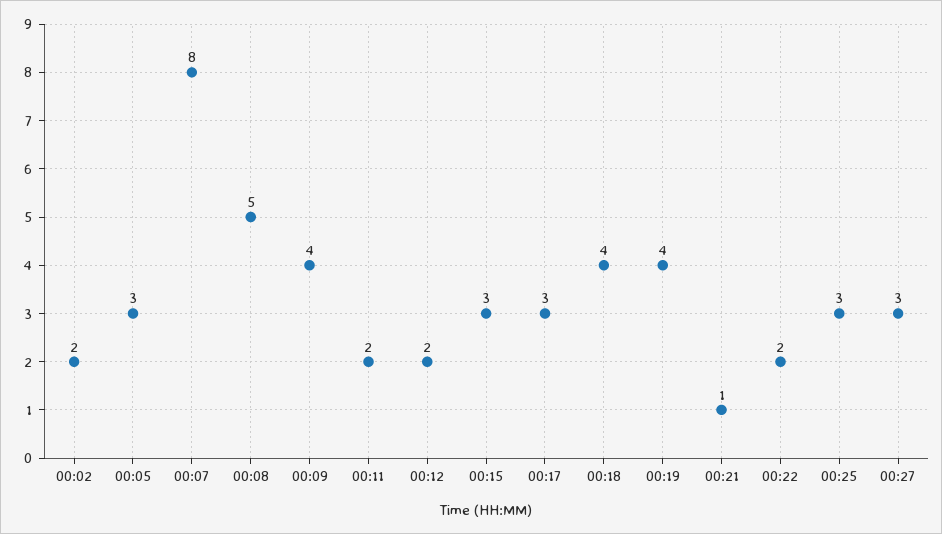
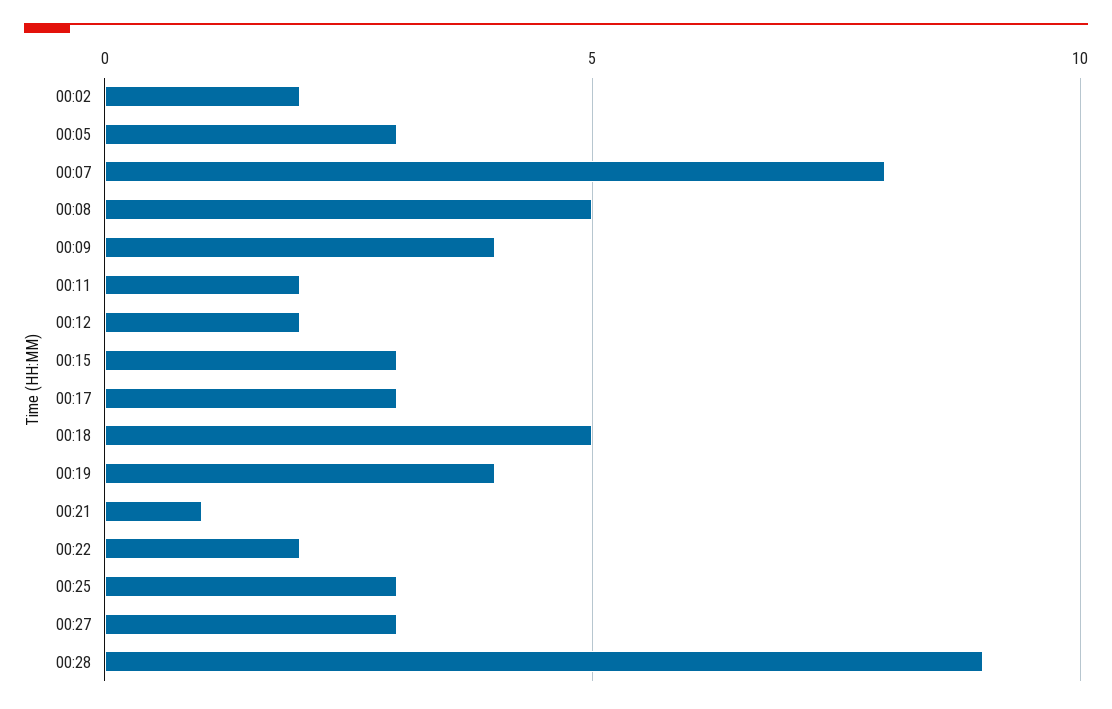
00:18: 4 -> 5
00:28: none -> 9

